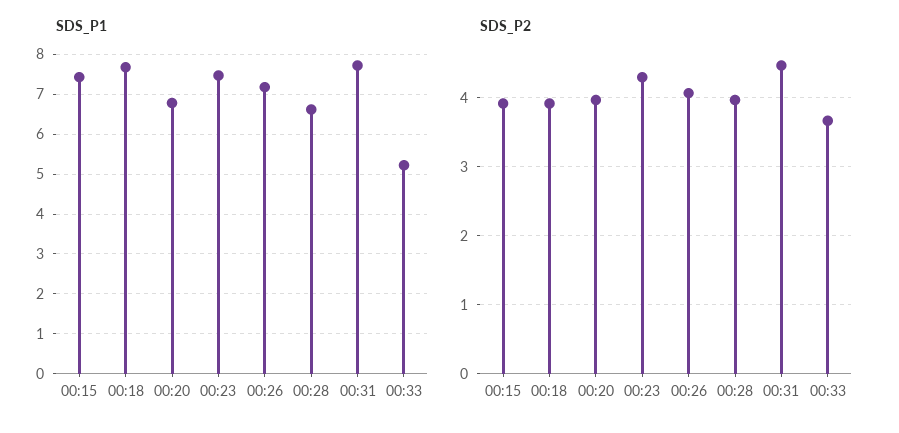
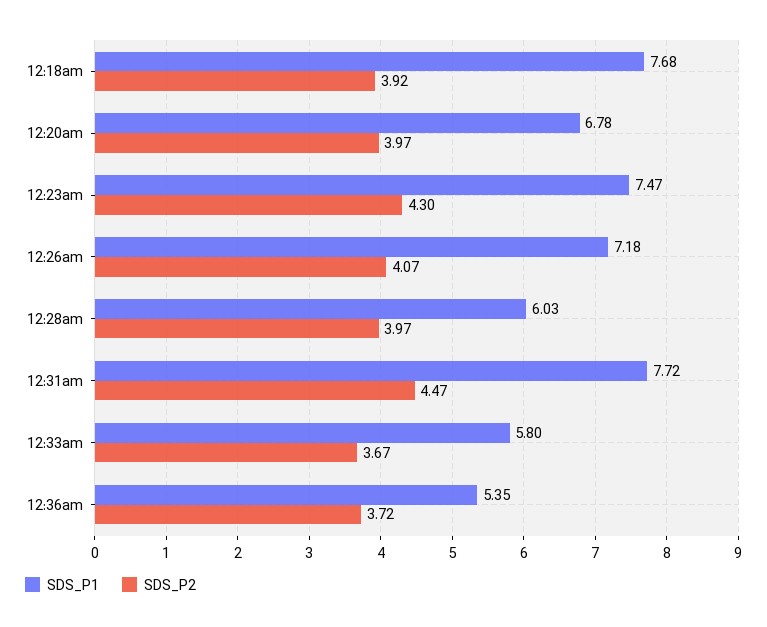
SDS_P1, 00:15: 7.4 -> none
SDS_P1, 00:28: 6.6 -> 6.03
SDS_P1, 00:33: 5.2 -> 5.8
SDS_P2, 00:15: 3.9 -> none
SDS_P1, 12:36am: none -> 5.35
SDS_P2, 12:36am: none -> 3.72

